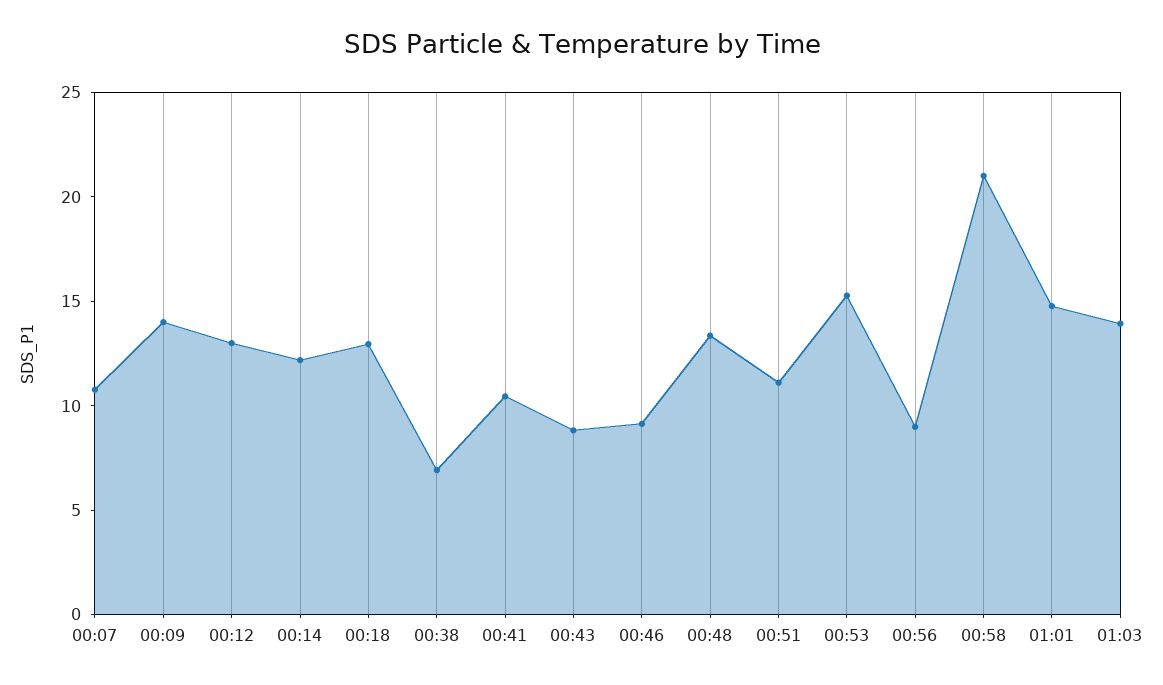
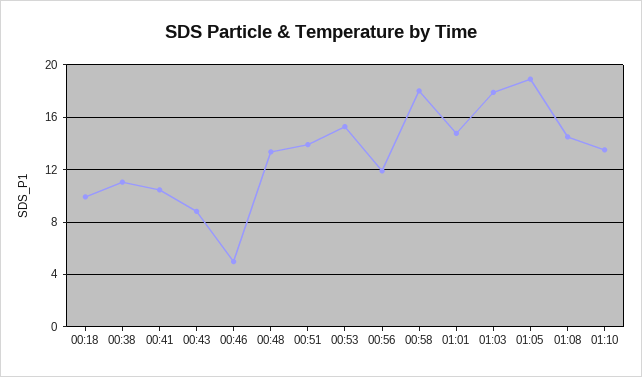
00:07: 11 -> none
00:09: 14 -> none
00:12: 13 -> none
00:14: 12 -> none
00:18: 13 -> 10
00:38: 7 -> 11
00:46: 9 -> 5
00:51: 11 -> 14
00:56: 9 -> 12
00:58: 21 -> 18
01:03: 14 -> 18
01:05: none -> 19
01:08: none -> 14.5
01:10: none -> 13.5

